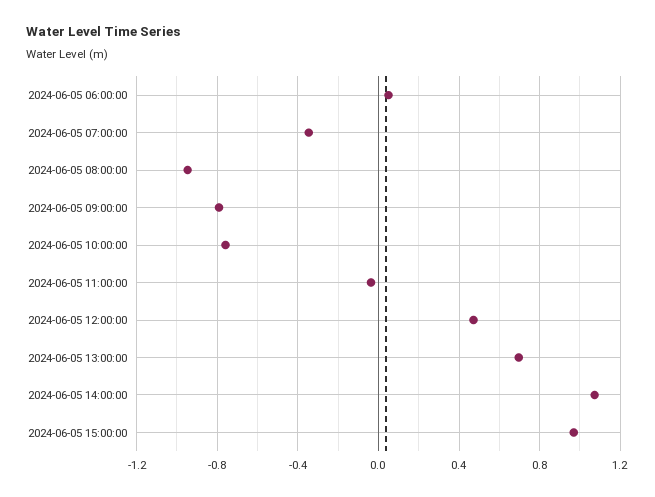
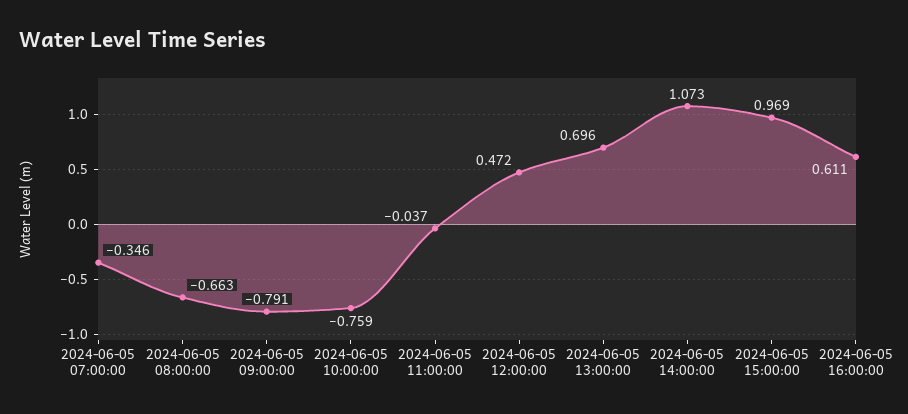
2024-06-05 06:00:00: 0.05 -> none
2024-06-05 08:00:00: -0.95 -> -0.663
2024-06-05 16:00:00: none -> 0.611

